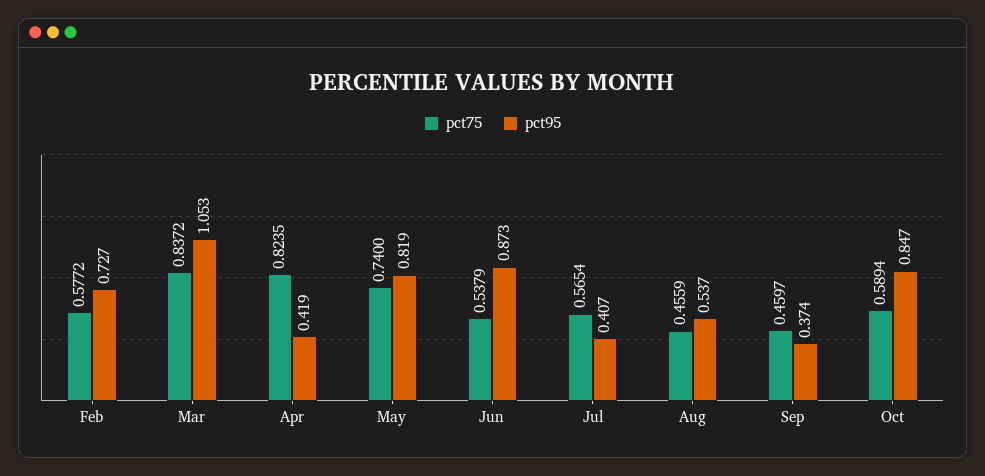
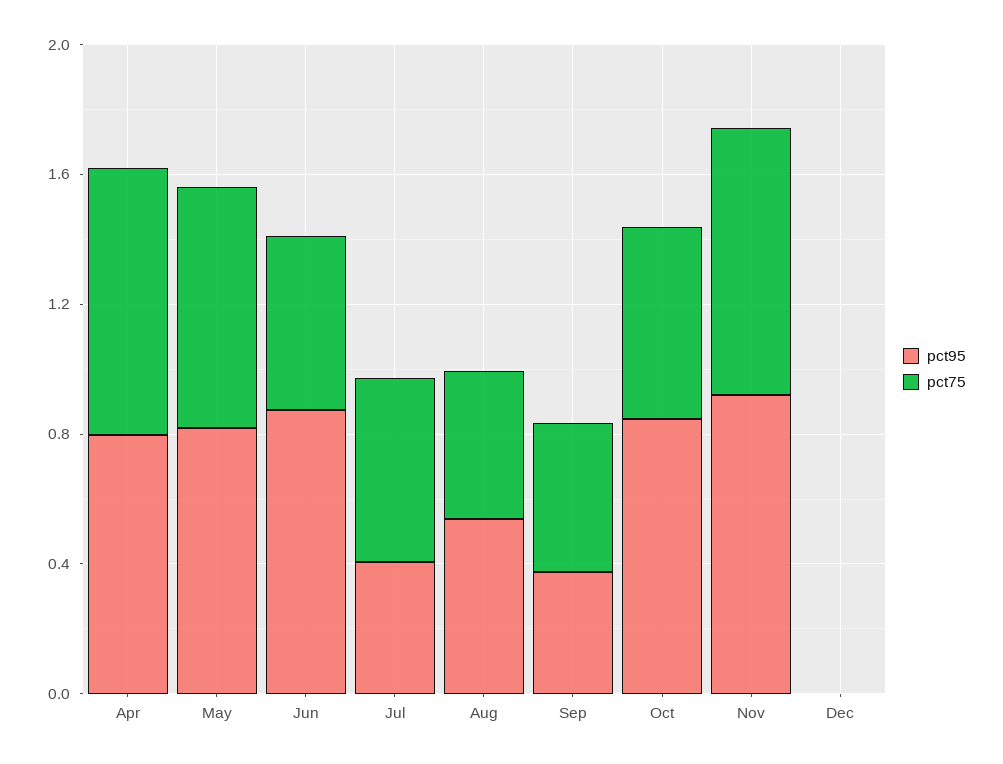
pct75, Feb: 0.5772 -> none
pct95, Feb: 0.727 -> none
pct75, Mar: 0.8372 -> none
pct95, Mar: 1.053 -> none
pct95, Apr: 0.419 -> 0.8
pct95, Nov: none -> 0.9
pct75, Nov: none -> 0.8
pct95, Dec: none -> 0
pct75, Dec: none -> 0

